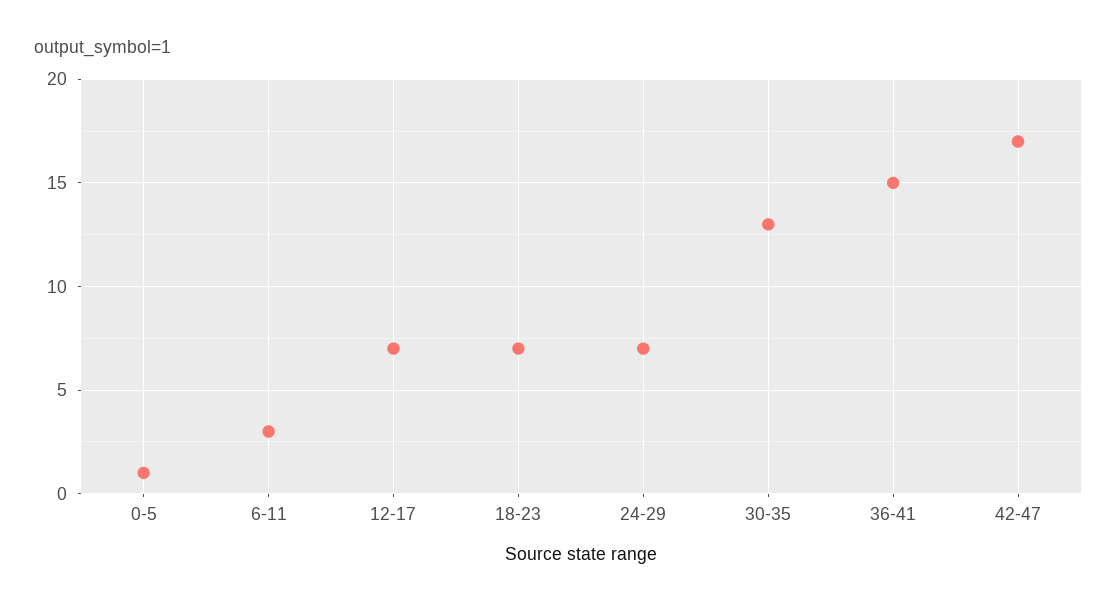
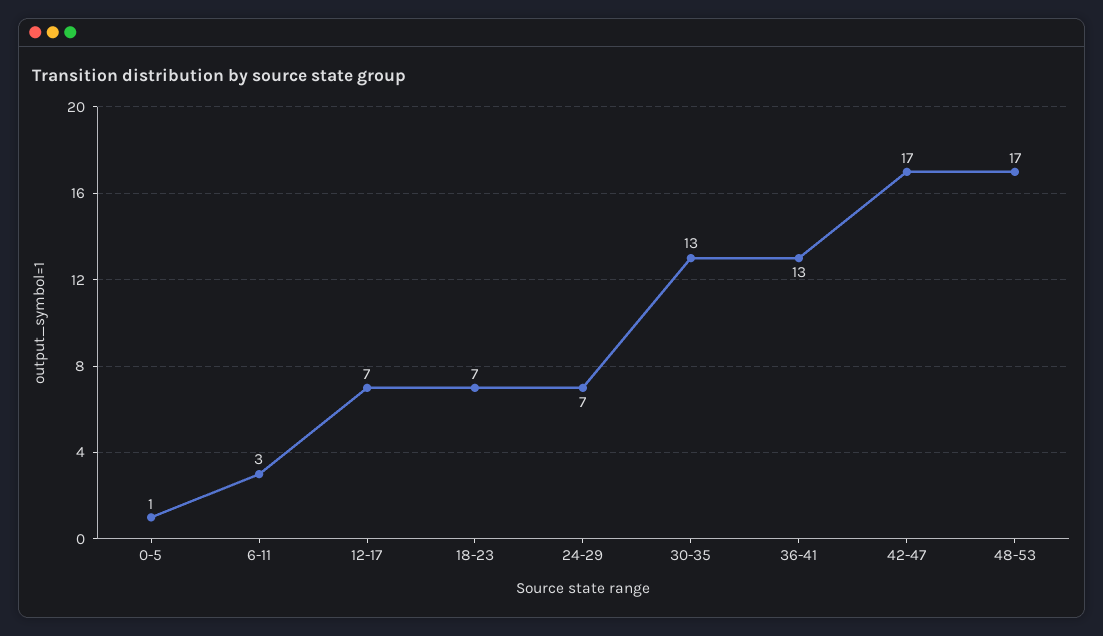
36-41: 15 -> 13
48-53: none -> 17

